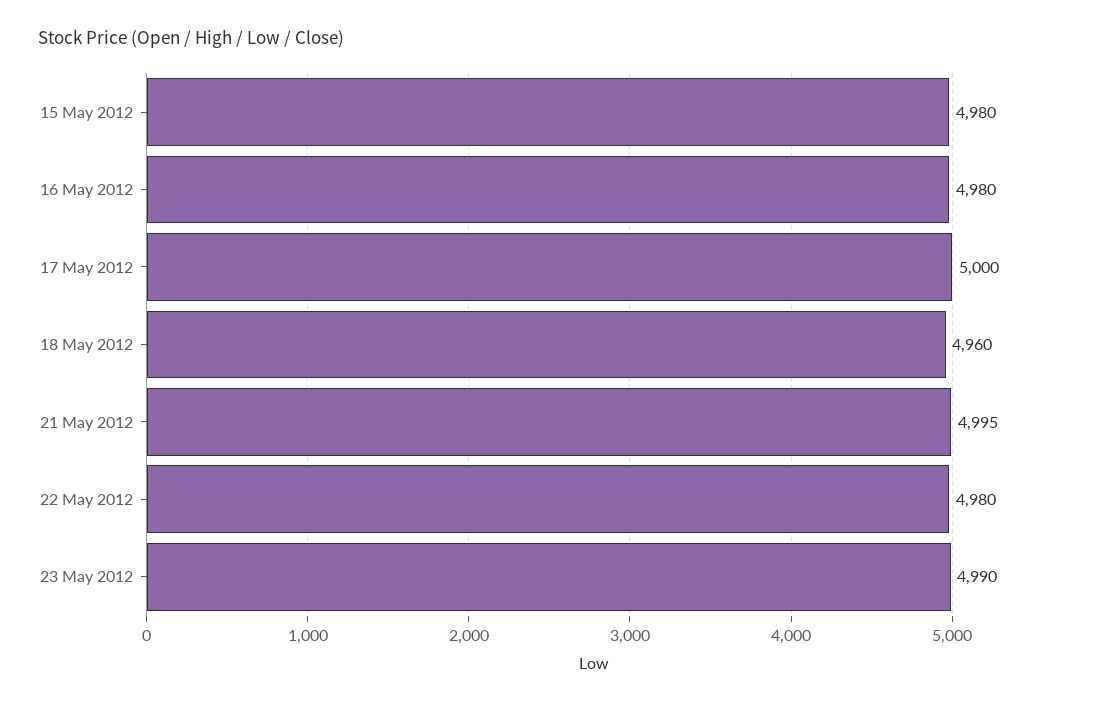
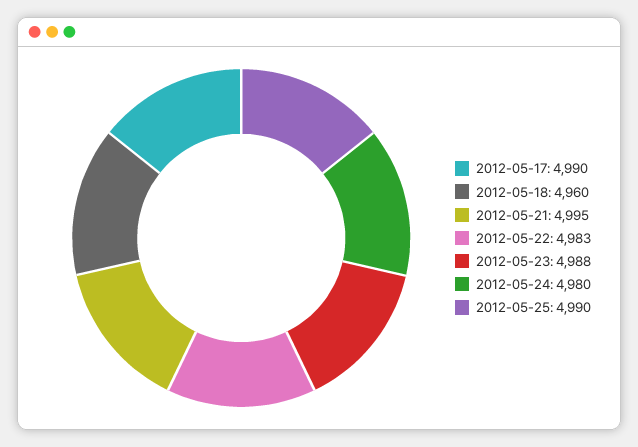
15 May 2012: 4980 -> none
16 May 2012: 4980 -> none
17 May 2012: 5000 -> 4990
22 May 2012: 4980 -> 4983
23 May 2012: 4990 -> 4988
2012-05-24: none -> 4980
2012-05-25: none -> 4990

